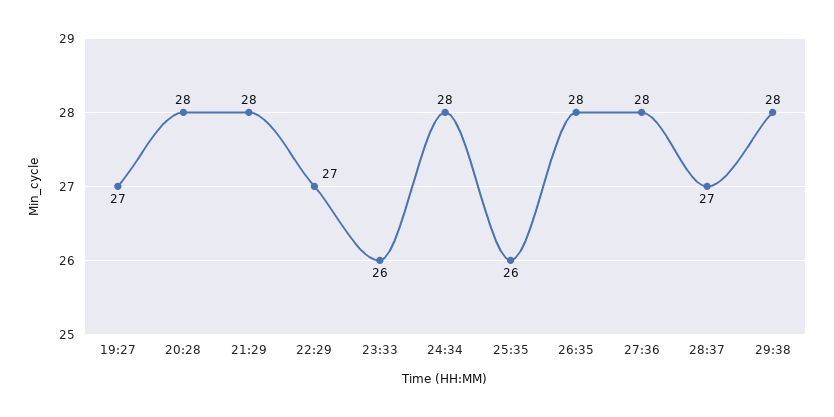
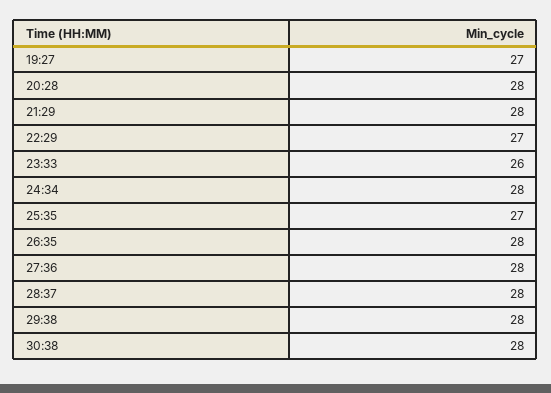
25:35: 26 -> 27
28:37: 27 -> 28
30:38: none -> 28

